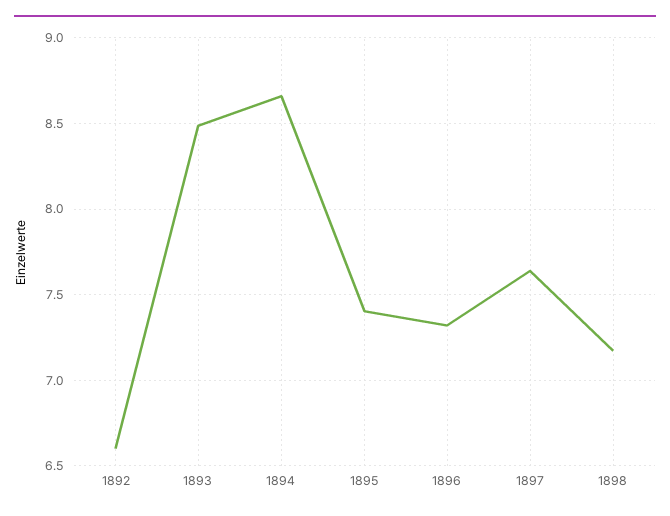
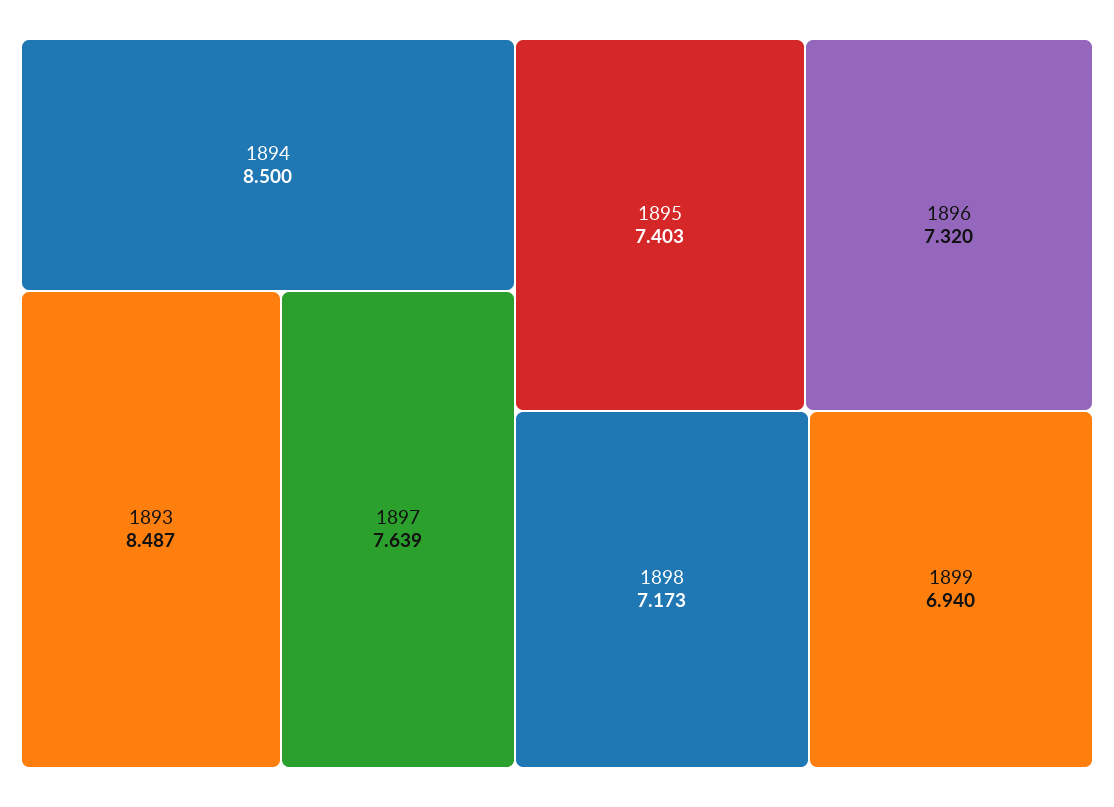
1892: 6.6 -> none
1894: 8.65 -> 8.5
1899: none -> 6.94

